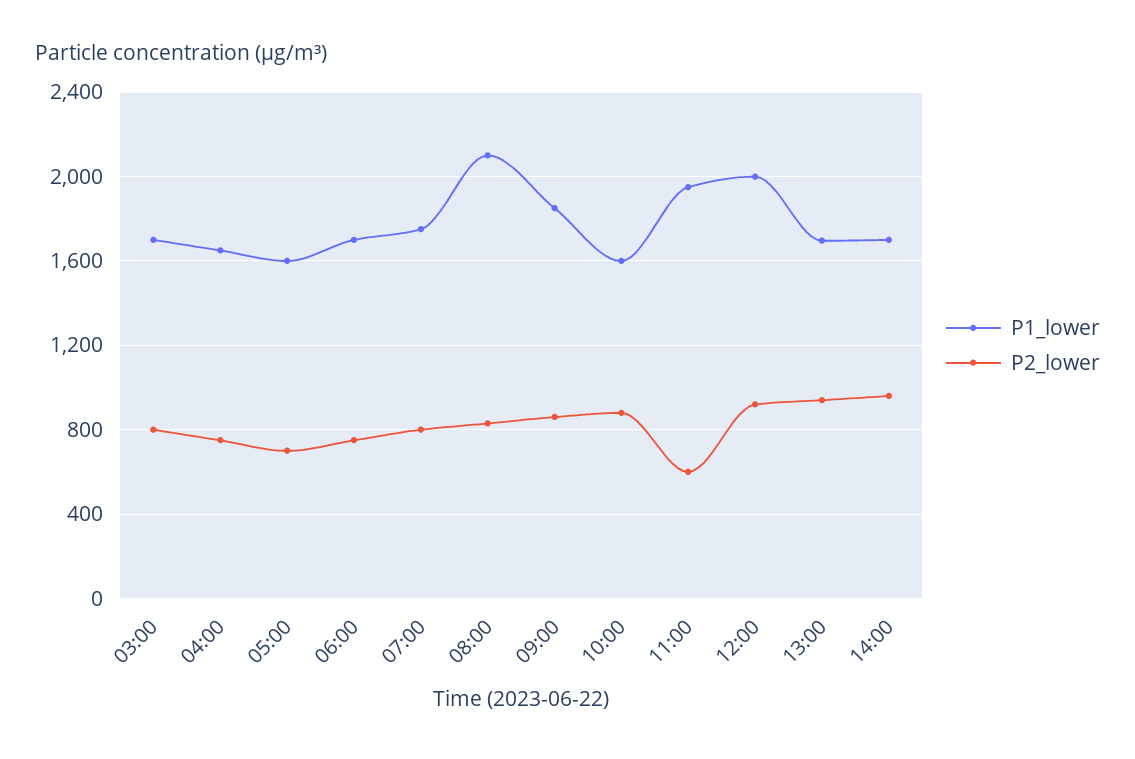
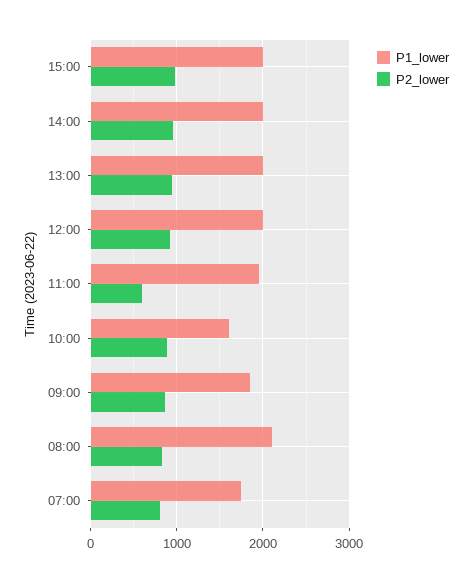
P1_lower, 03:00: 1700 -> none
P2_lower, 03:00: 800 -> none
P1_lower, 04:00: 1650 -> none
P2_lower, 04:00: 750 -> none
P1_lower, 05:00: 1600 -> none
P2_lower, 05:00: 700 -> none
P1_lower, 06:00: 1700 -> none
P2_lower, 06:00: 750 -> none
P1_lower, 13:00: 1700 -> 2000
P1_lower, 14:00: 1700 -> 2000
P1_lower, 15:00: none -> 2000
P2_lower, 15:00: none -> 1000

